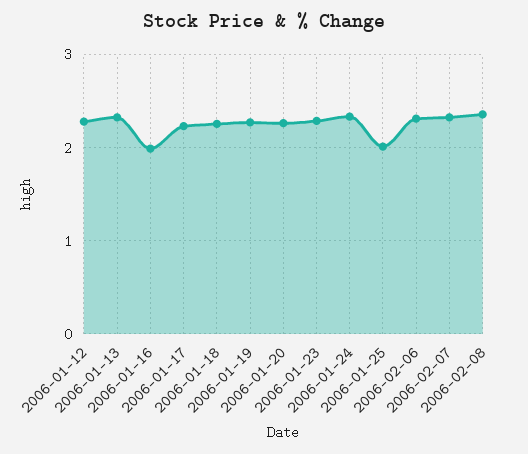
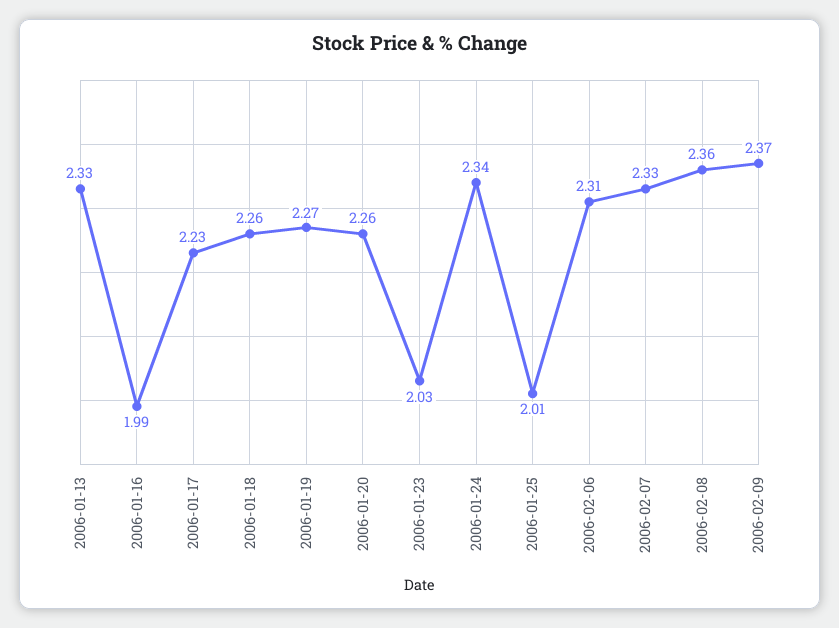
2006-01-12: 2.3 -> none
2006-01-23: 2.3 -> 2.03
2006-02-09: none -> 2.37

